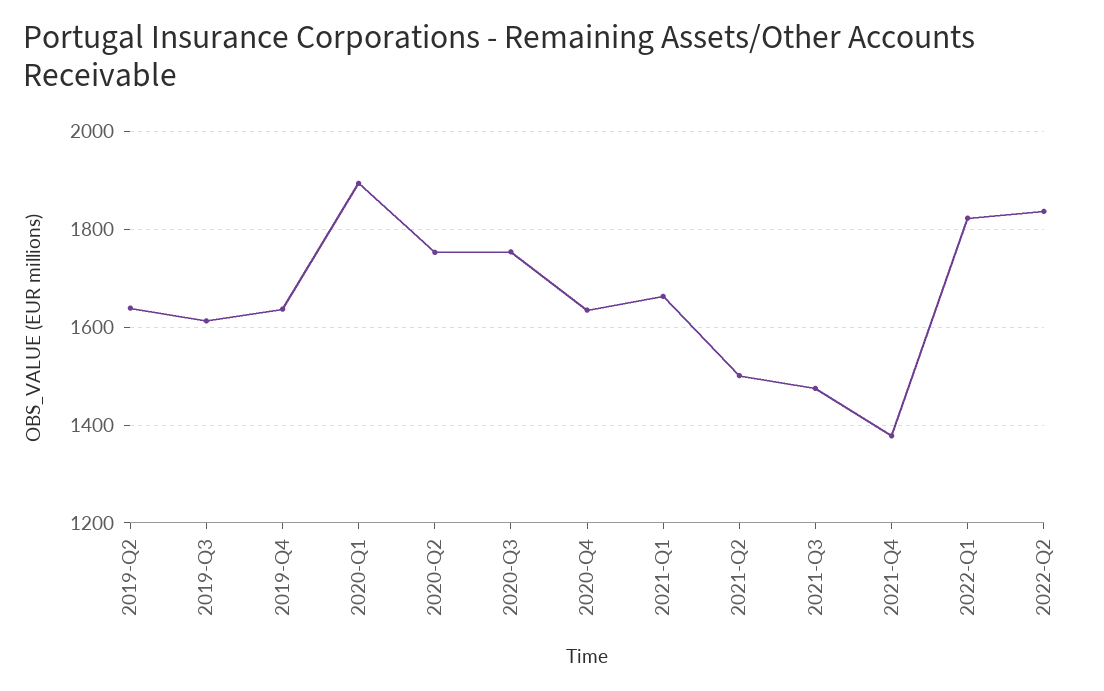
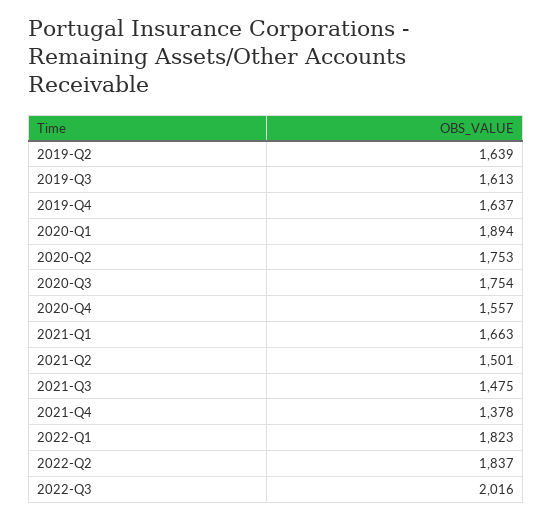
2020-Q4: 1640 -> 1557
2022-Q3: none -> 2016

